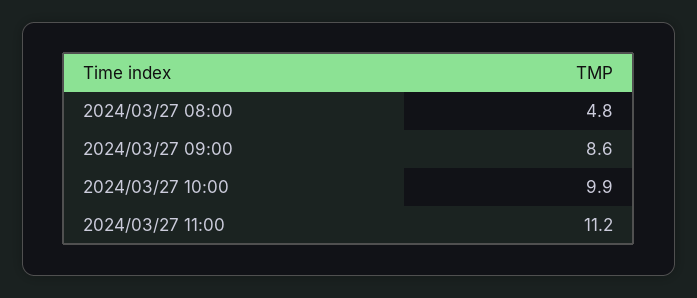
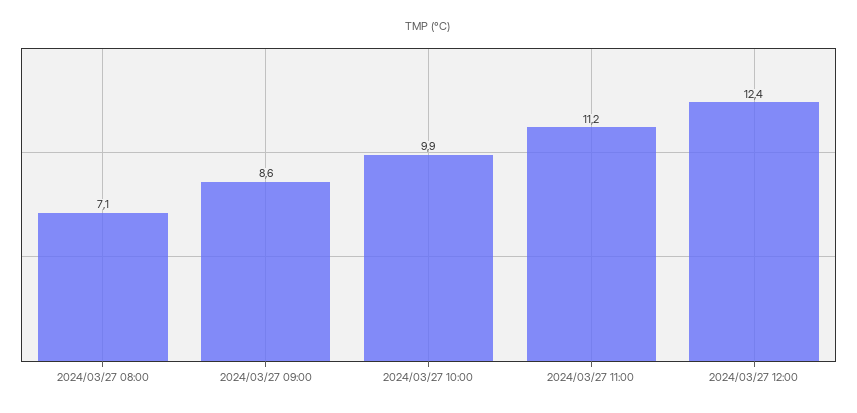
2024/03/27 08:00: 4.8 -> 7.1
2024/03/27 12:00: none -> 12.4

